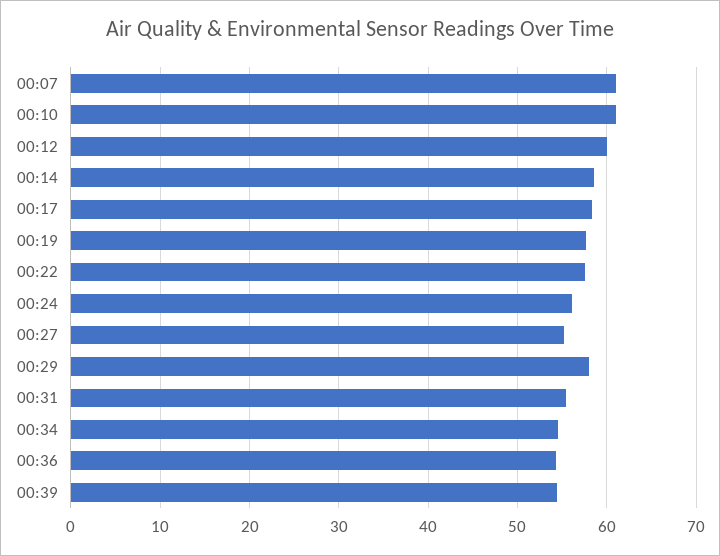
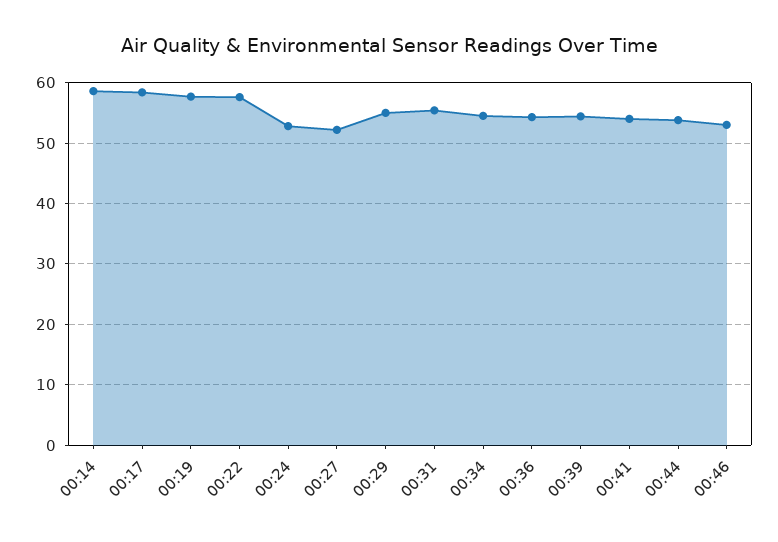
00:07: 61 -> none
00:10: 61 -> none
00:12: 60 -> none
00:24: 56 -> 53
00:27: 55 -> 52
00:29: 58 -> 55
00:41: none -> 54
00:44: none -> 54
00:46: none -> 53

